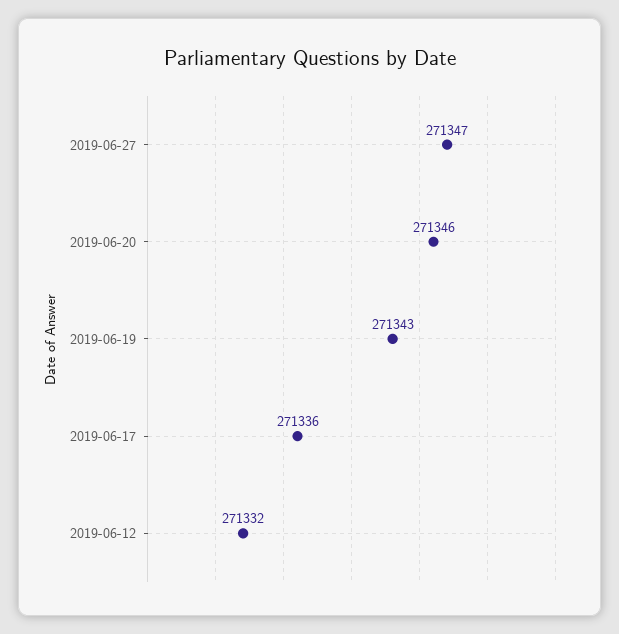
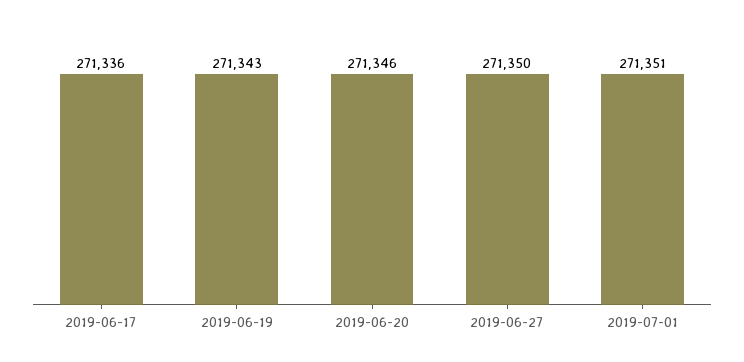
2019-06-27: 271347 -> 271350
2019-06-12: 271332 -> none
2019-07-01: none -> 271351

